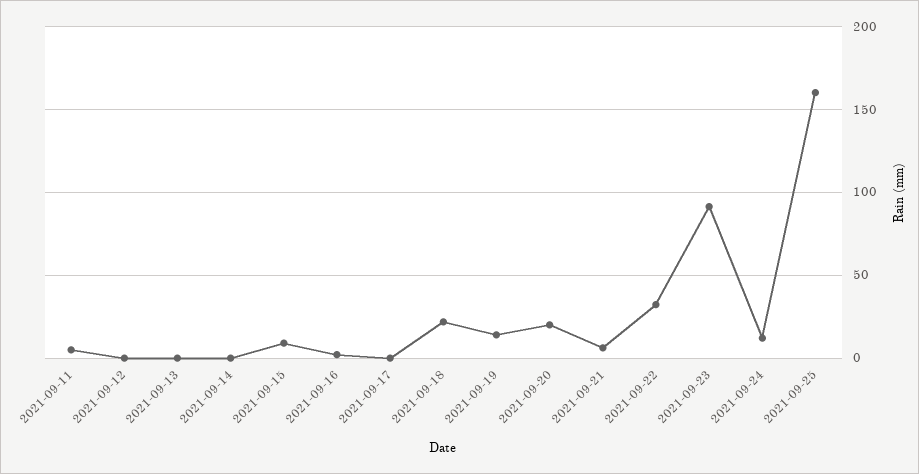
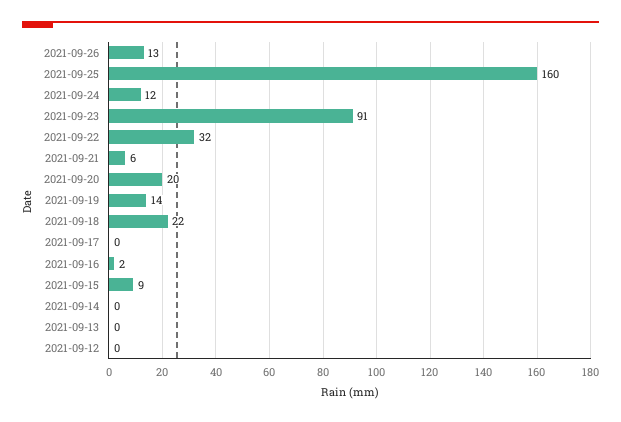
2021-09-11: 5 -> none
2021-09-26: none -> 13

